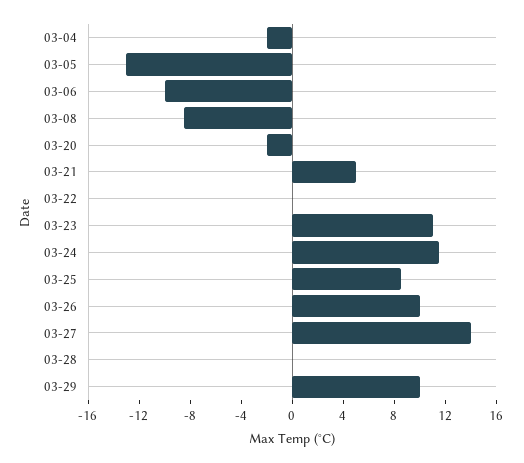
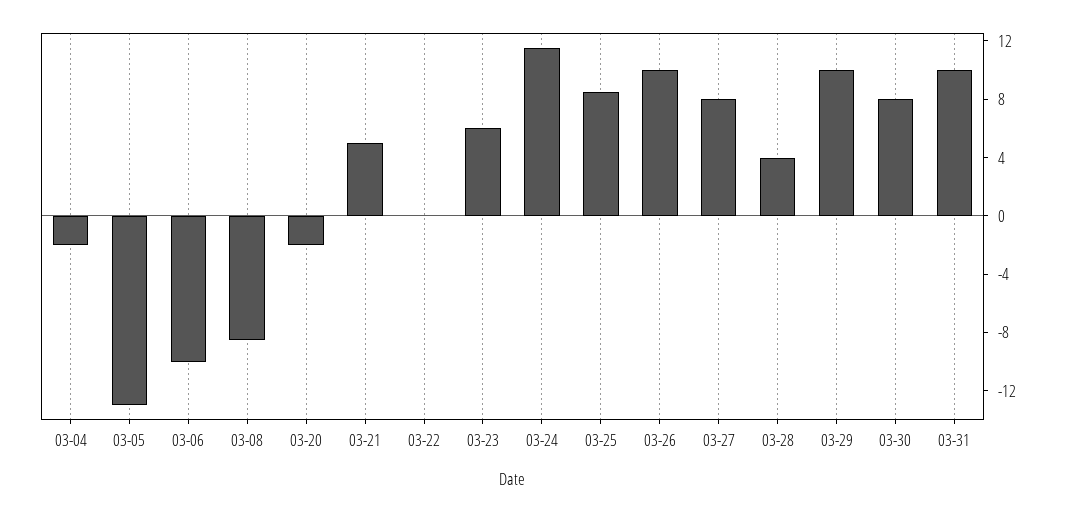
03-23: 11 -> 6
03-27: 14 -> 8
03-28: 0 -> 4
03-30: none -> 8
03-31: none -> 10

